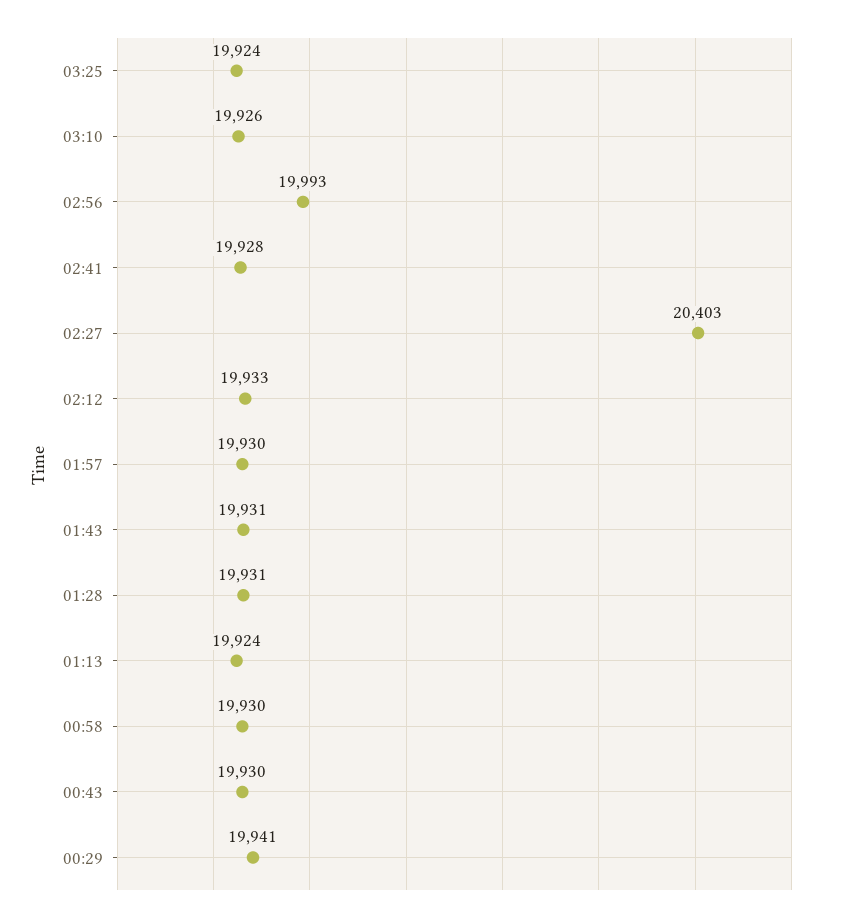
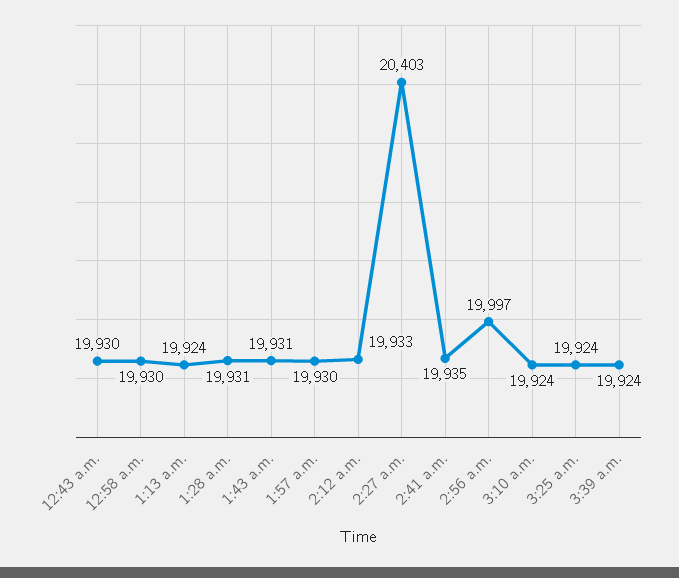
03:10: 19926 -> 19924
02:56: 19993 -> 19997
02:41: 19928 -> 19935
00:29: 19941 -> none
3:39 a.m.: none -> 19924

